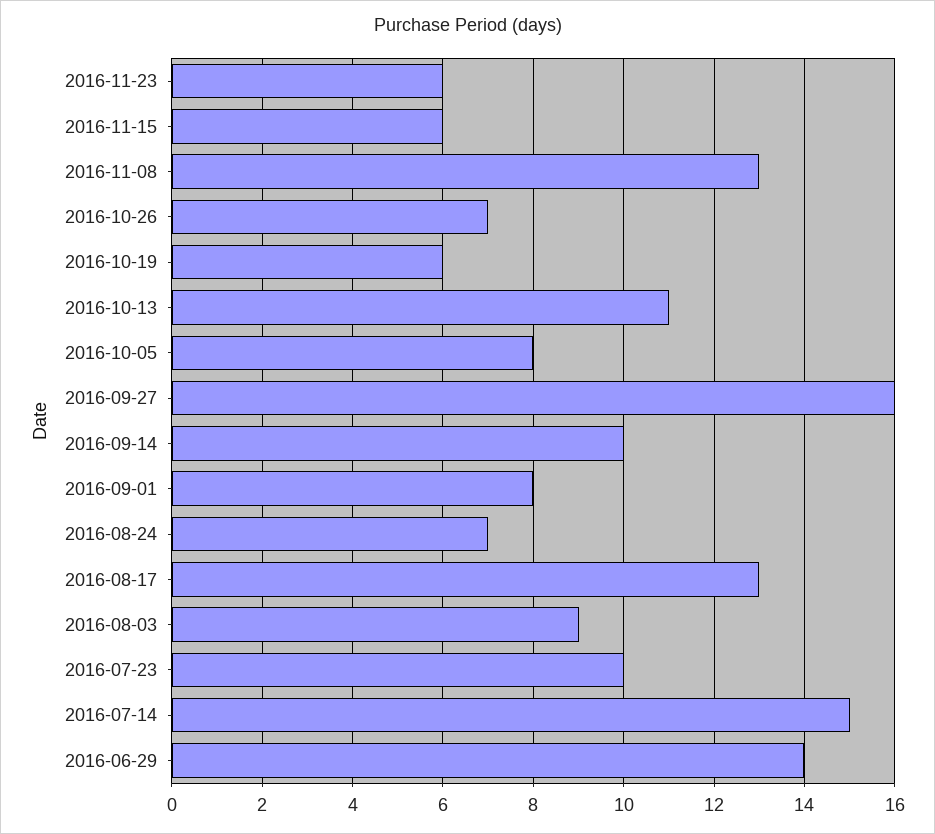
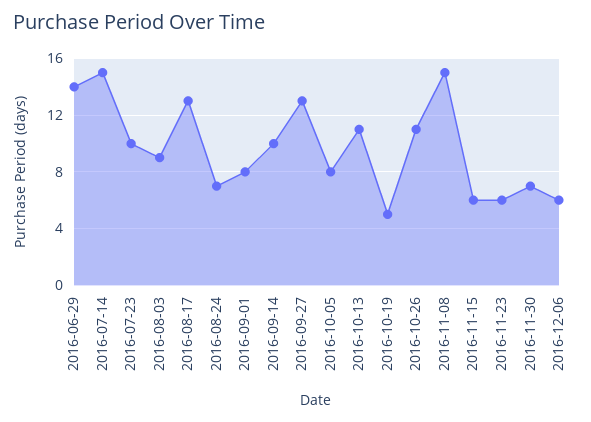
2016-11-08: 13 -> 15
2016-10-26: 7 -> 11
2016-10-19: 6 -> 5
2016-09-27: 16 -> 13
2016-11-30: none -> 7
2016-12-06: none -> 6

